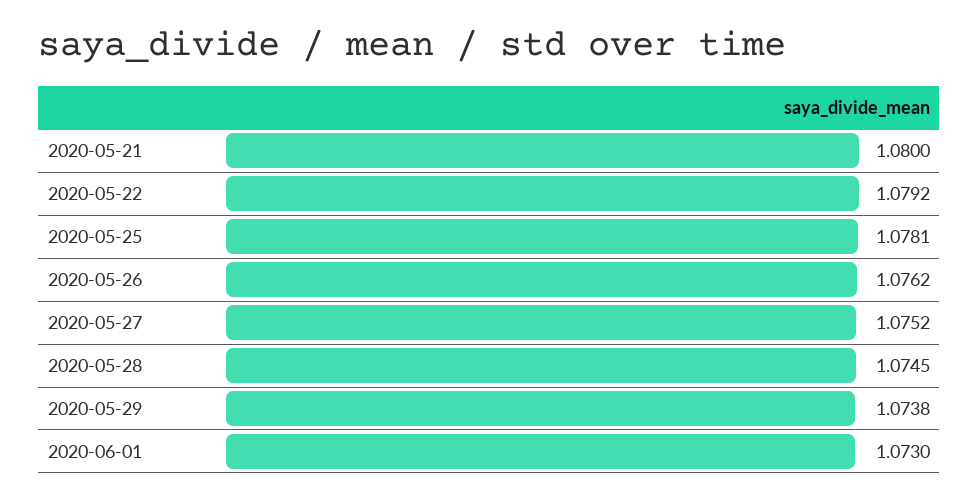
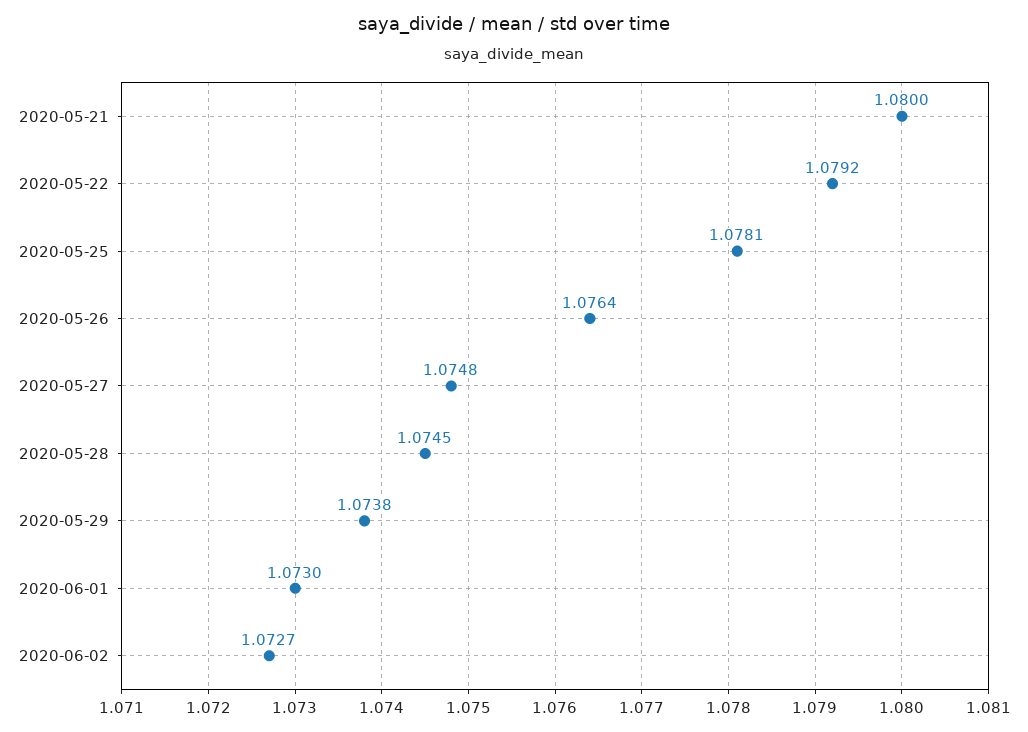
2020-05-26: 1.0762 -> 1.0764
2020-05-27: 1.0752 -> 1.0748
2020-06-02: none -> 1.0727

